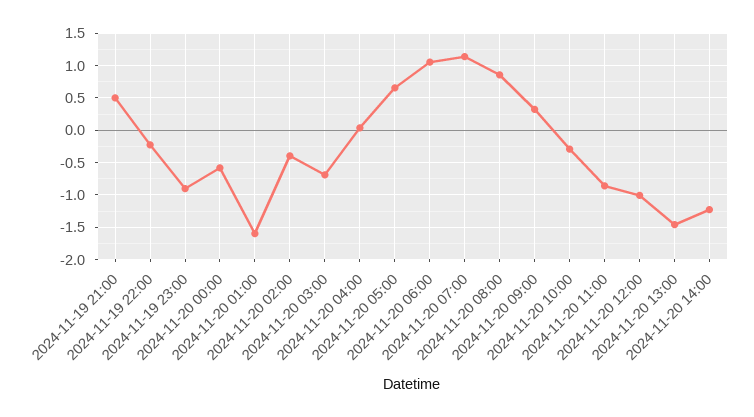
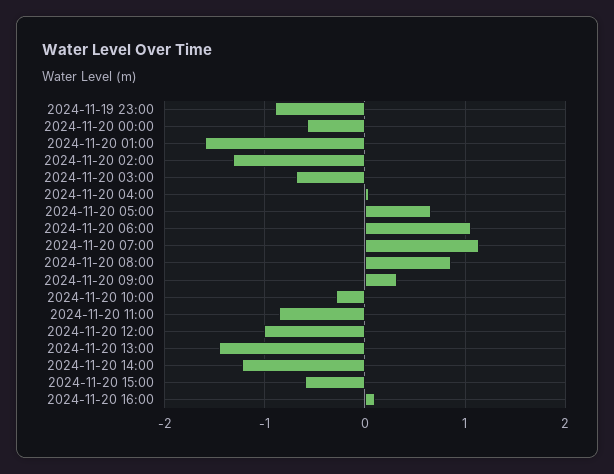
2024-11-19 21:00: 0.5 -> none
2024-11-19 22:00: -0.2 -> none
2024-11-20 02:00: -0.4 -> -1.3
2024-11-20 15:00: none -> -0.6
2024-11-20 16:00: none -> 0.1

